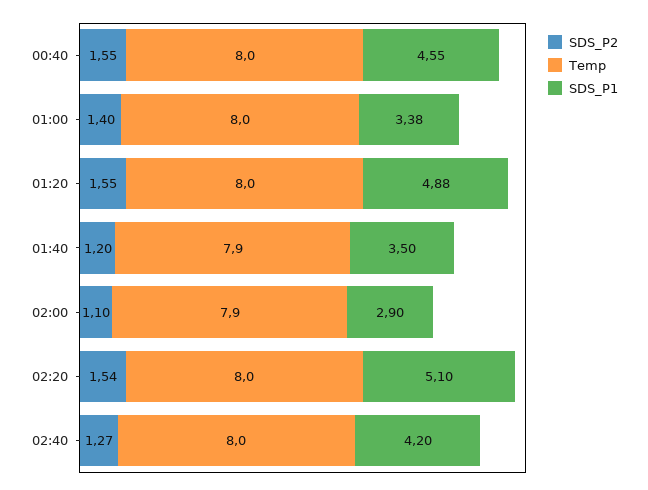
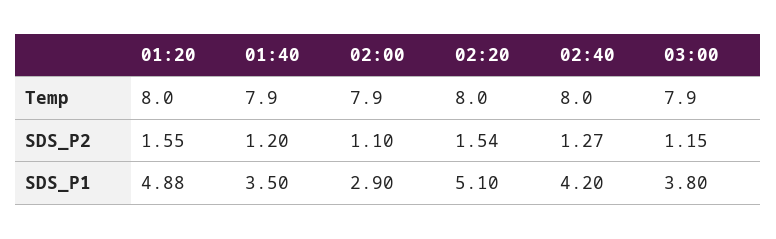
SDS_P2, 00:40: 1.55 -> none
Temp, 00:40: 8 -> none
SDS_P1, 00:40: 4.55 -> none
SDS_P2, 01:00: 1.4 -> none
Temp, 01:00: 8 -> none
SDS_P1, 01:00: 3.38 -> none
Temp, 03:00: none -> 7.9
SDS_P2, 03:00: none -> 1.15
SDS_P1, 03:00: none -> 3.8

